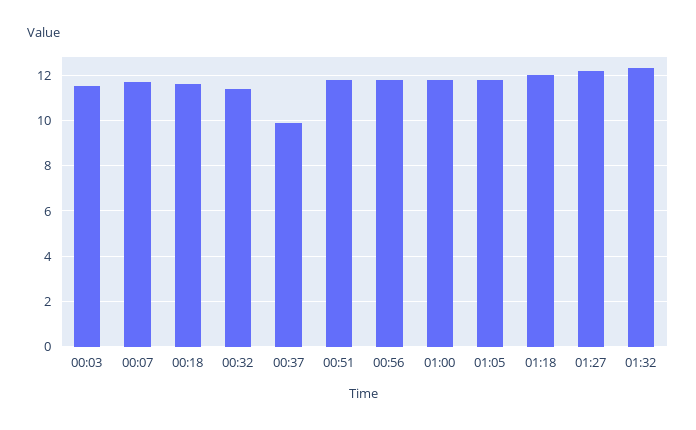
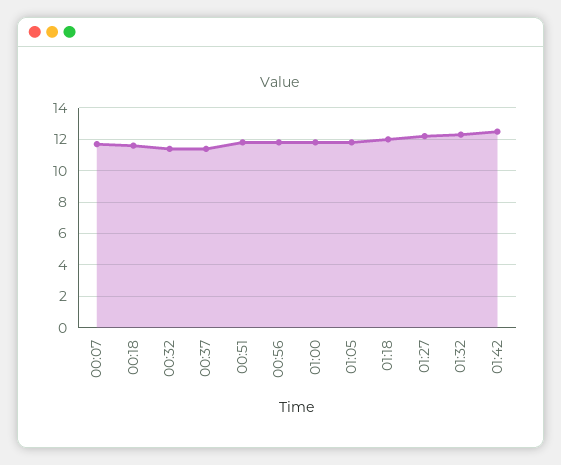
00:03: 11.5 -> none
00:37: 10 -> 11.5
01:42: none -> 12.5

